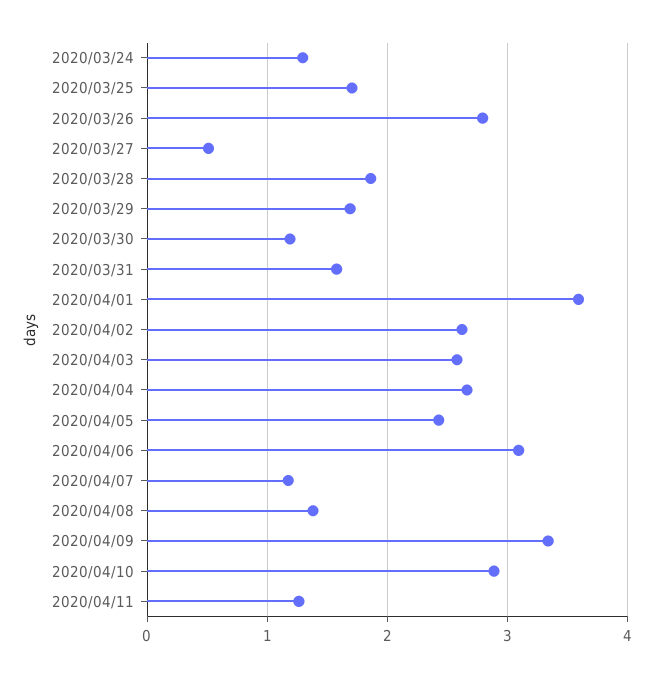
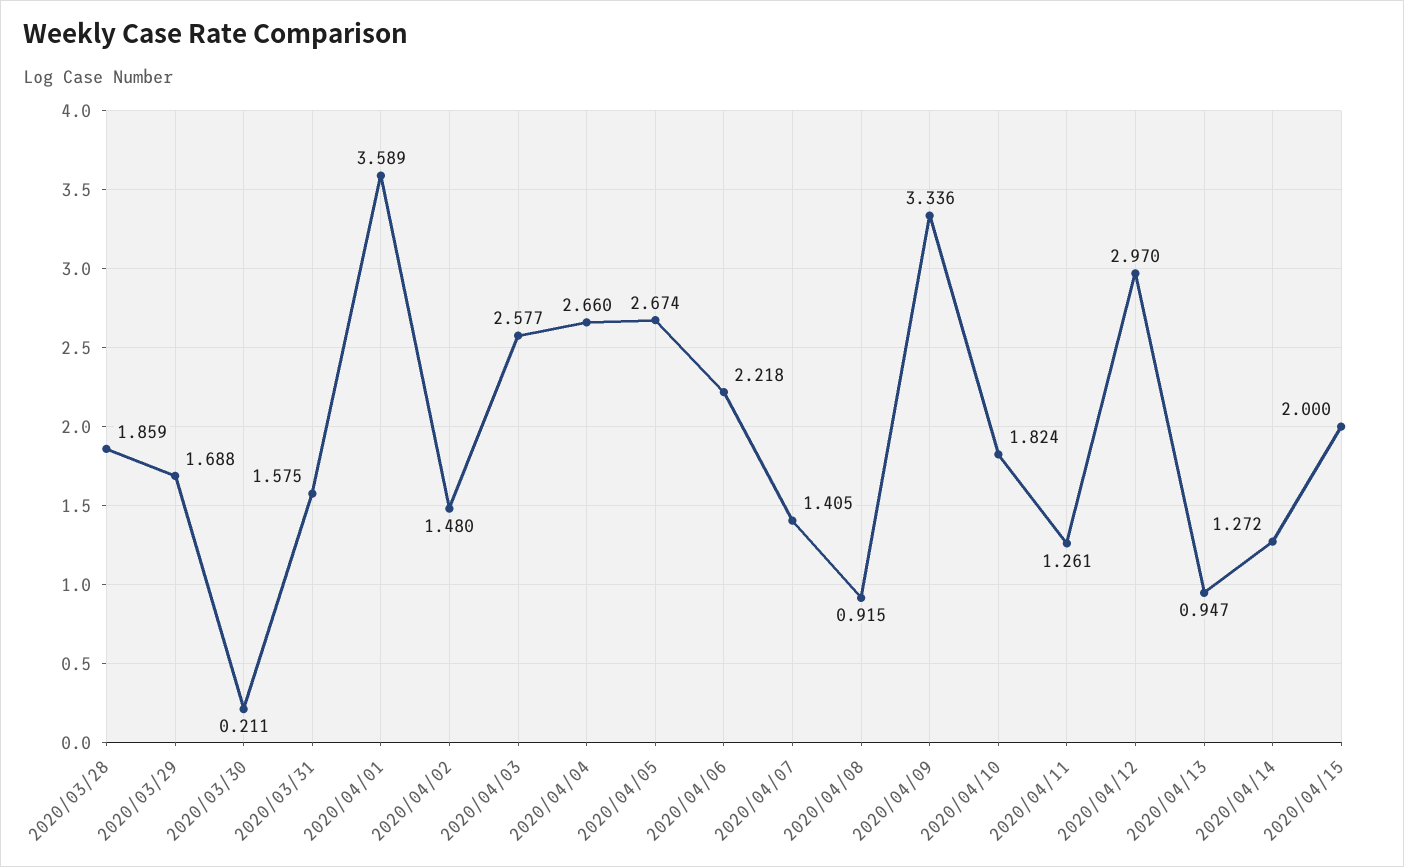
2020/03/24: 1.3 -> none
2020/03/25: 1.7 -> none
2020/03/26: 2.8 -> none
2020/03/27: 0.5 -> none
2020/03/30: 1.2 -> 0.211
2020/04/02: 2.6 -> 1.48
2020/04/05: 2.4 -> 2.674
2020/04/06: 3.1 -> 2.218
2020/04/07: 1.2 -> 1.405
2020/04/08: 1.4 -> 0.915
2020/04/10: 2.9 -> 1.824
2020/04/12: none -> 2.97
2020/04/13: none -> 0.947
2020/04/14: none -> 1.272
2020/04/15: none -> 2

